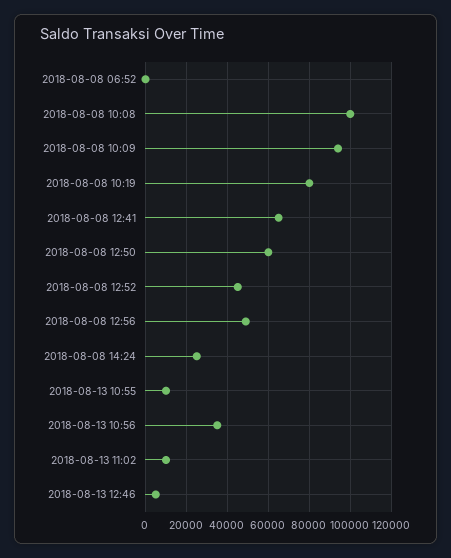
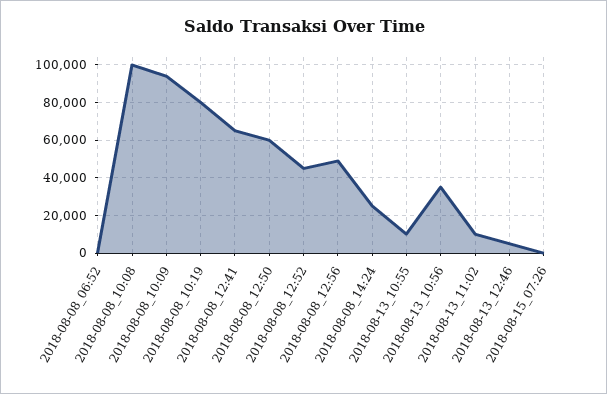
2018-08-15_07:26: none -> 0

